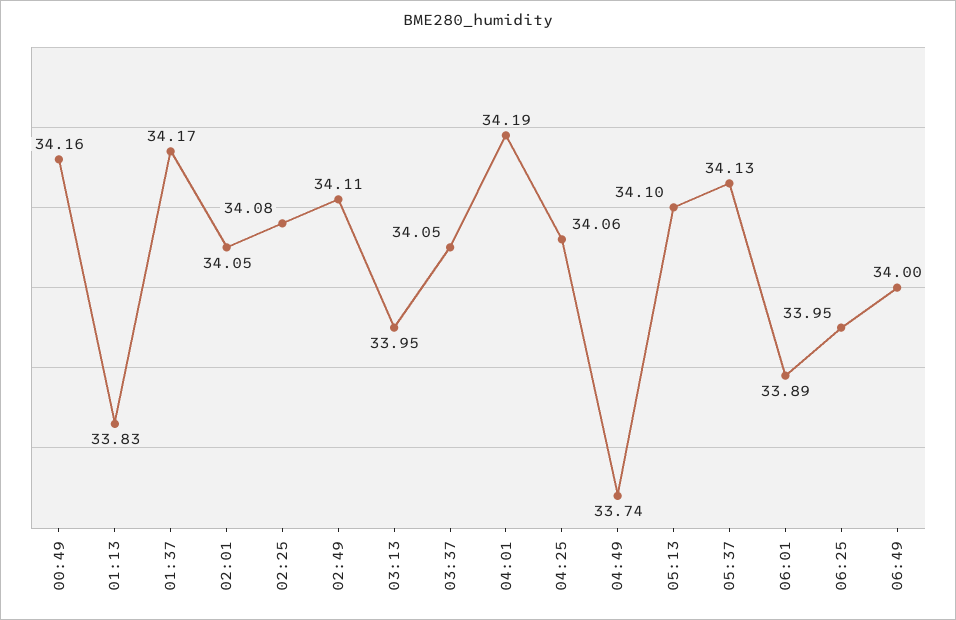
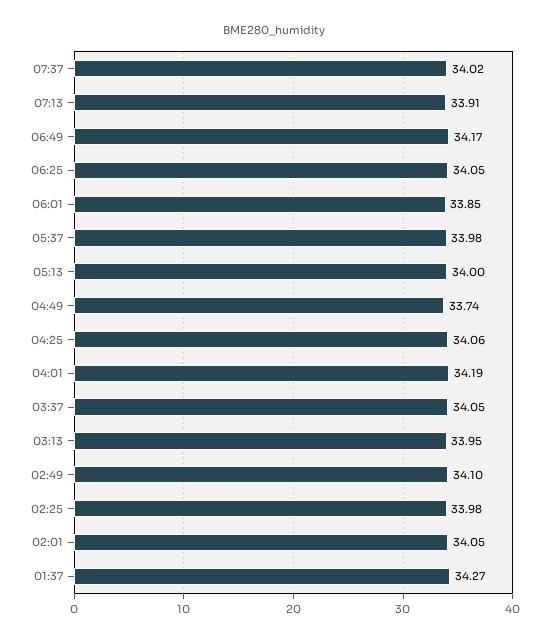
00:49: 34.16 -> none
01:13: 33.83 -> none
01:37: 34.17 -> 34.27
02:25: 34.08 -> 33.98
02:49: 34.11 -> 34.1
05:13: 34.1 -> 34
05:37: 34.13 -> 33.98
06:01: 33.89 -> 33.85
06:25: 33.95 -> 34.05
06:49: 34 -> 34.17
07:37: none -> 34.02
07:13: none -> 33.91

